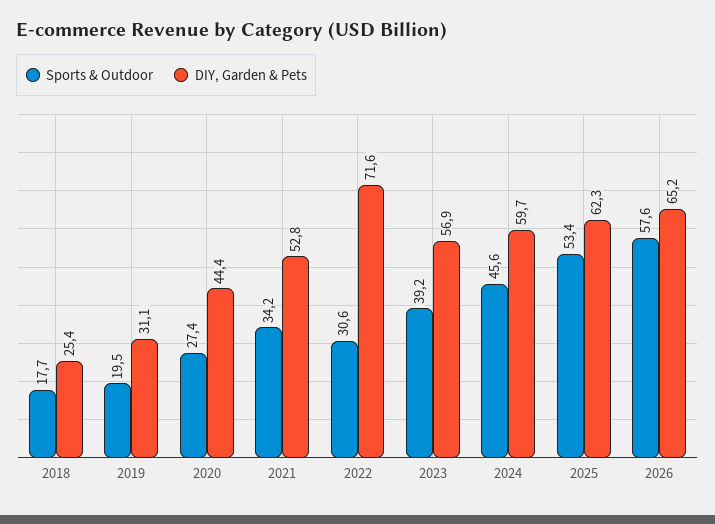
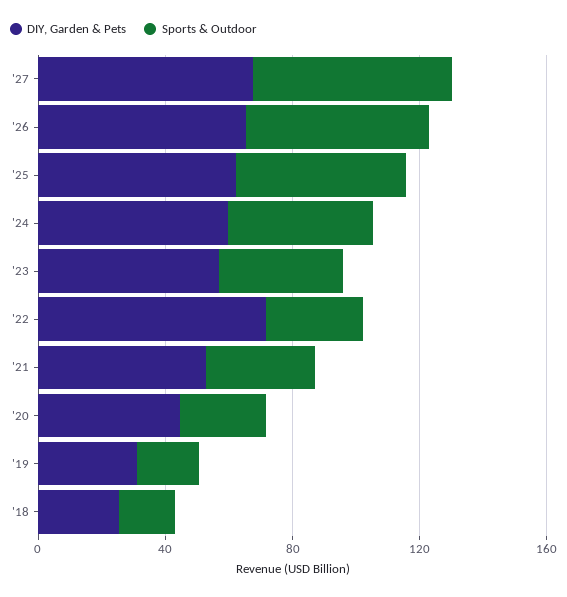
DIY, Garden & Pets, '27: none -> 70
Sports & Outdoor, '27: none -> 60

